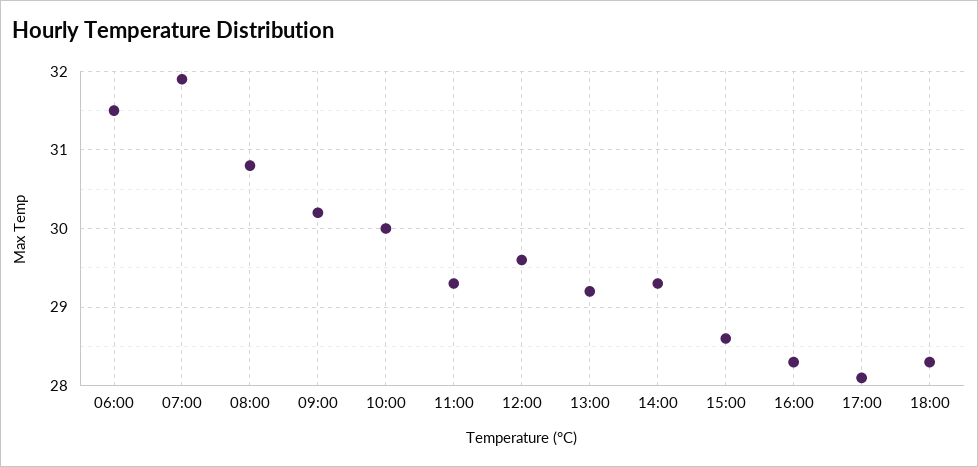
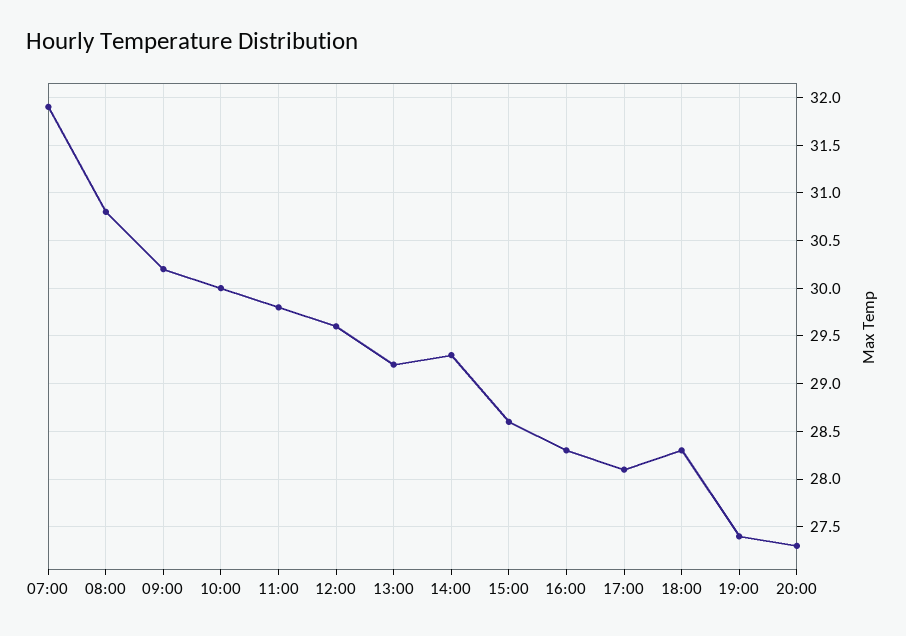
06:00: 31.5 -> none
11:00: 29.3 -> 29.8
19:00: none -> 27.4
20:00: none -> 27.3

